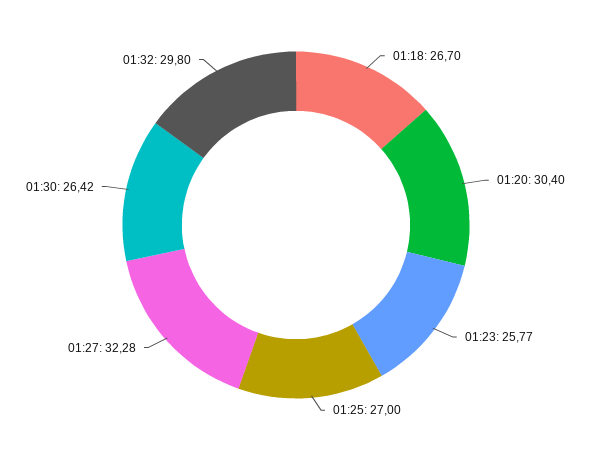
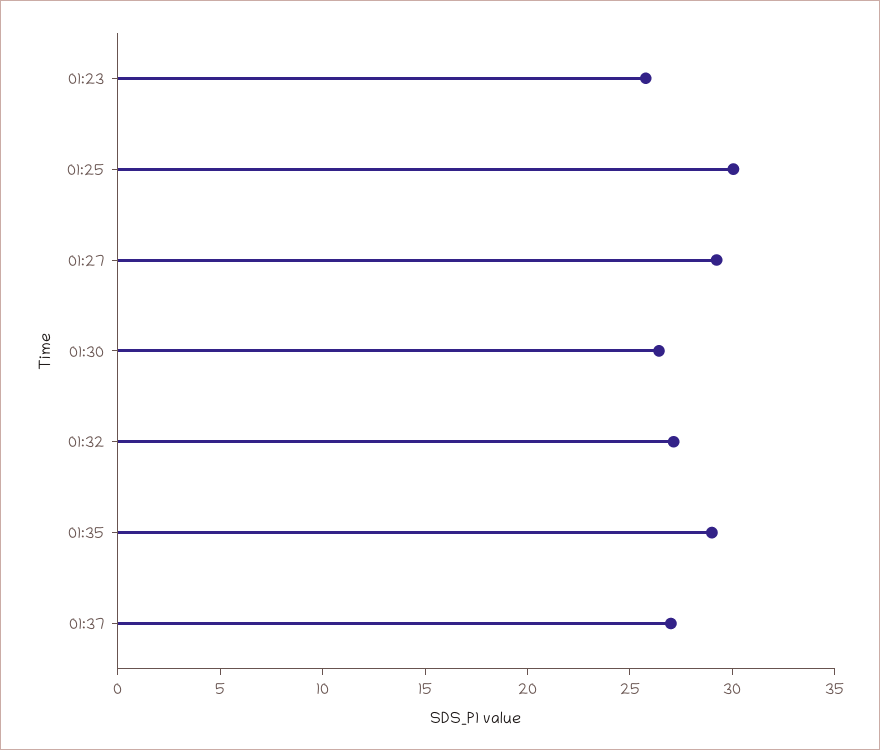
01:18: 26.7 -> none
01:20: 30.4 -> none
01:25: 27 -> 30
01:27: 32.28 -> 29
01:32: 29.8 -> 27
01:35: none -> 29
01:37: none -> 27

